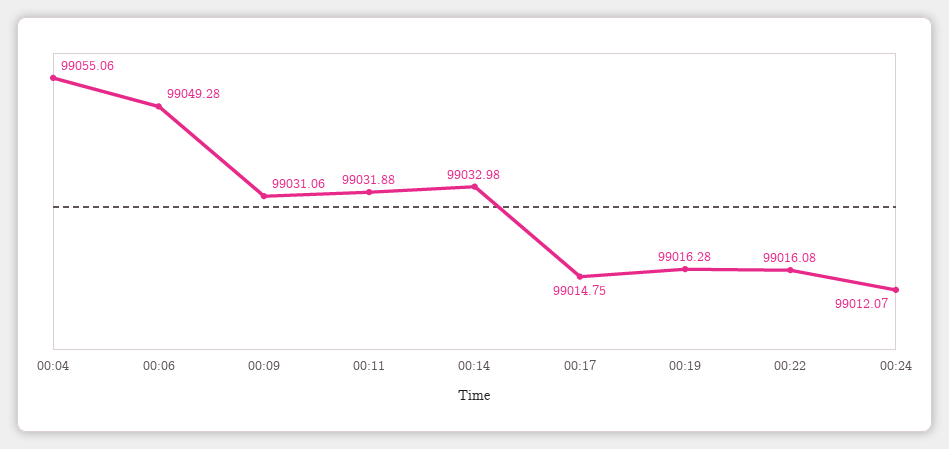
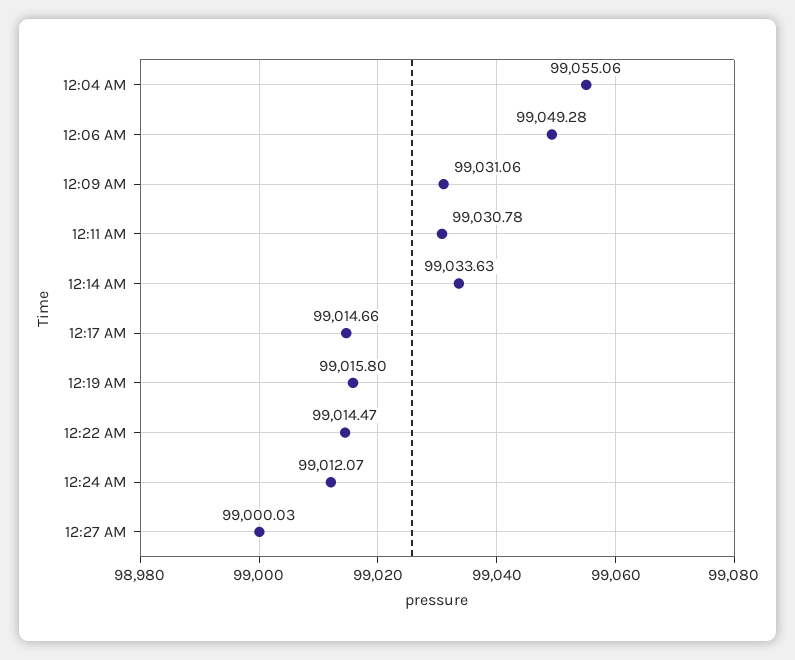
00:11: 99031.88 -> 99030.78
00:14: 99032.98 -> 99033.63
00:17: 99014.75 -> 99014.66
00:19: 99016.28 -> 99015.8
00:22: 99016.08 -> 99014.47
12:27 AM: none -> 99000.03

